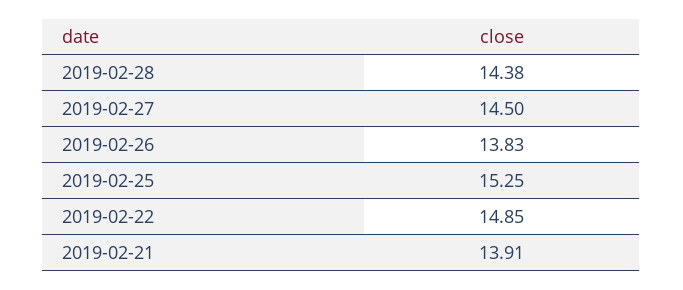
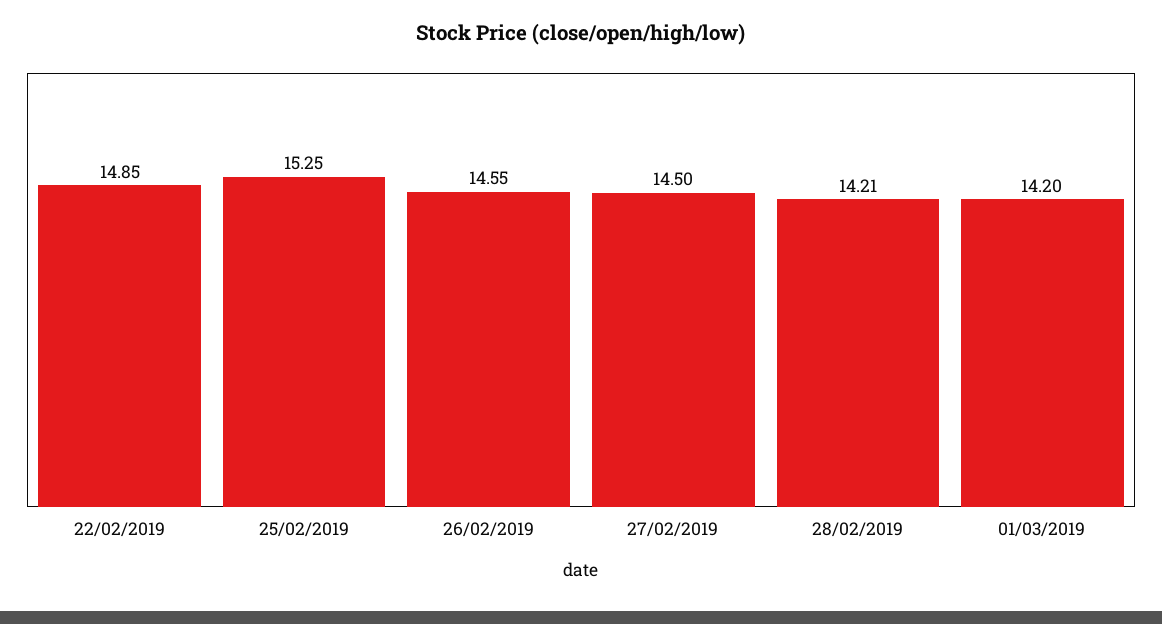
2019-02-28: 14.38 -> 14.21
2019-02-26: 13.83 -> 14.55
2019-02-21: 13.91 -> none
01/03/2019: none -> 14.2

